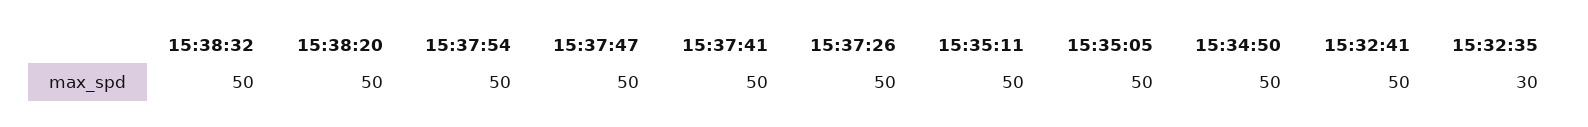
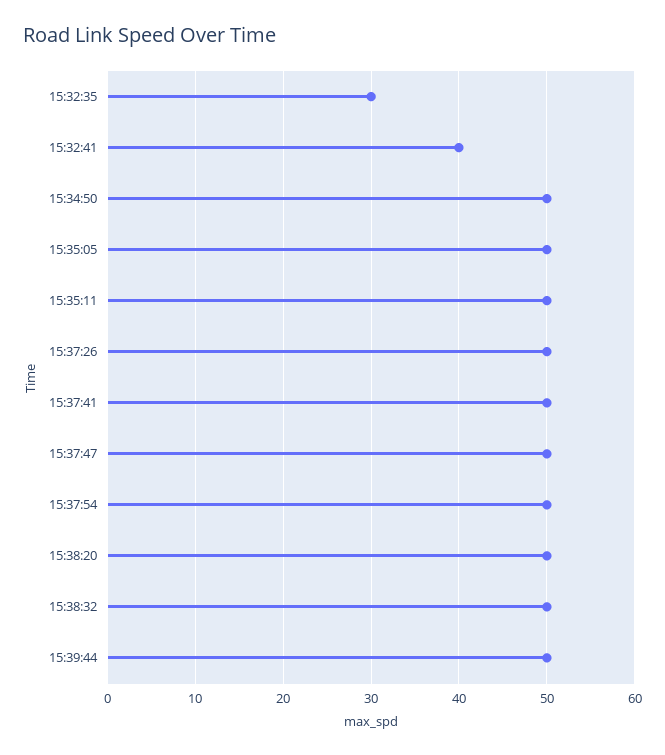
15:32:41: 50 -> 40
15:39:44: none -> 50

